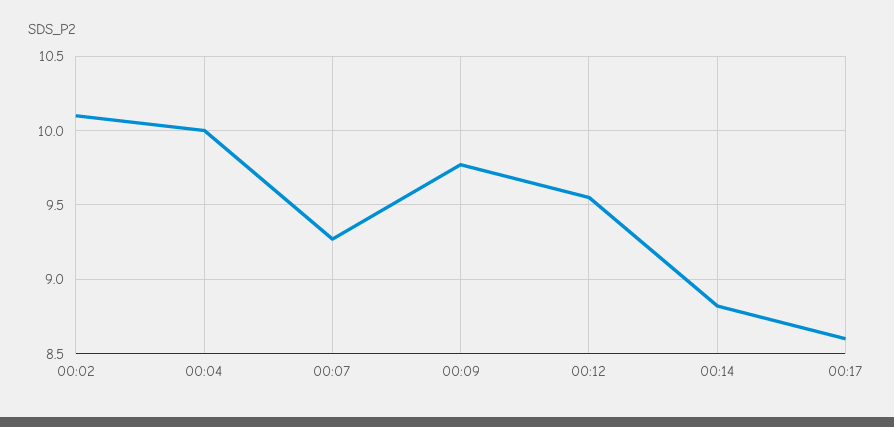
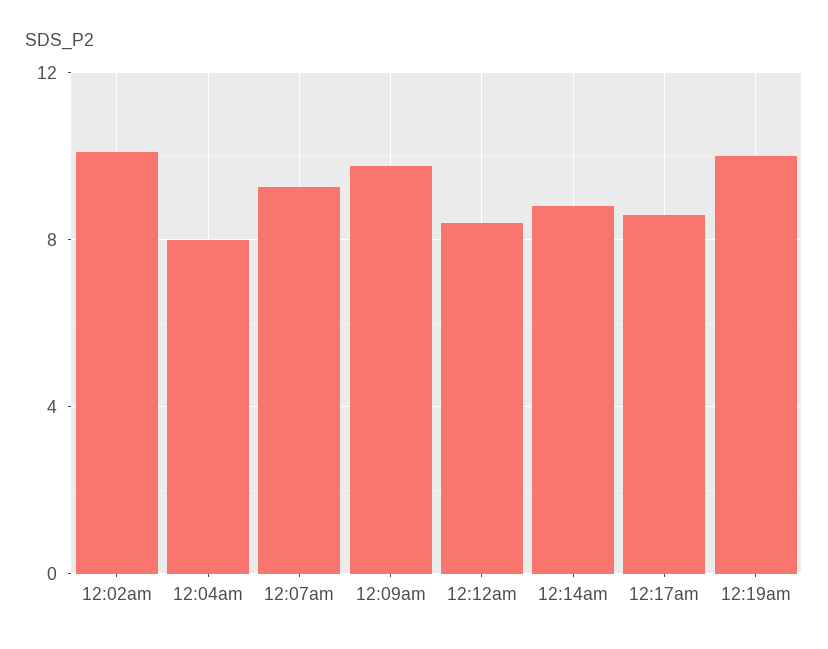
00:04: 10 -> 8
00:12: 9.55 -> 8.5
12:19am: none -> 10

